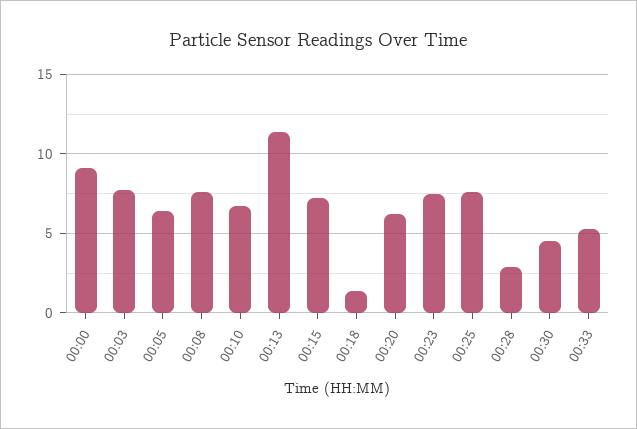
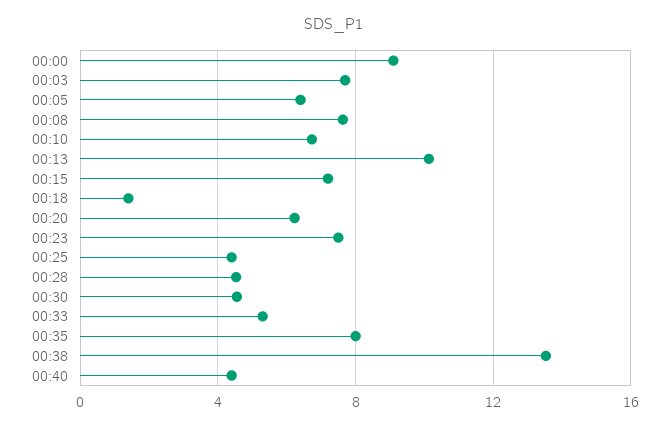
00:13: 11.5 -> 10
00:25: 7.5 -> 4.5
00:28: 3 -> 4.5
00:35: none -> 8
00:38: none -> 13.5
00:40: none -> 4.5

